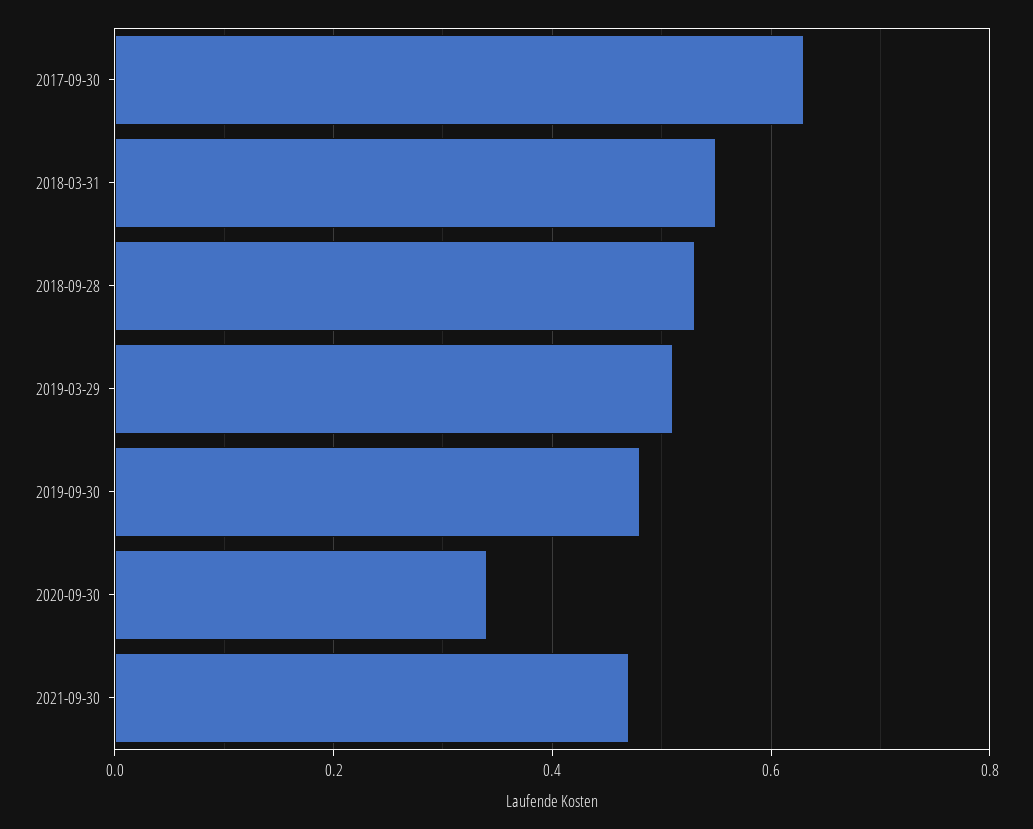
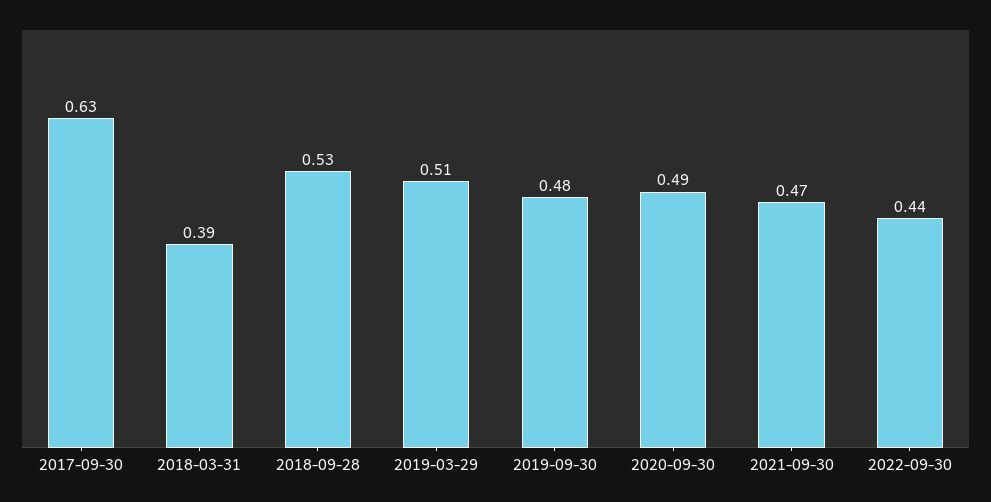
2018-03-31: 0.55 -> 0.39
2020-09-30: 0.35 -> 0.49
2022-09-30: none -> 0.44

